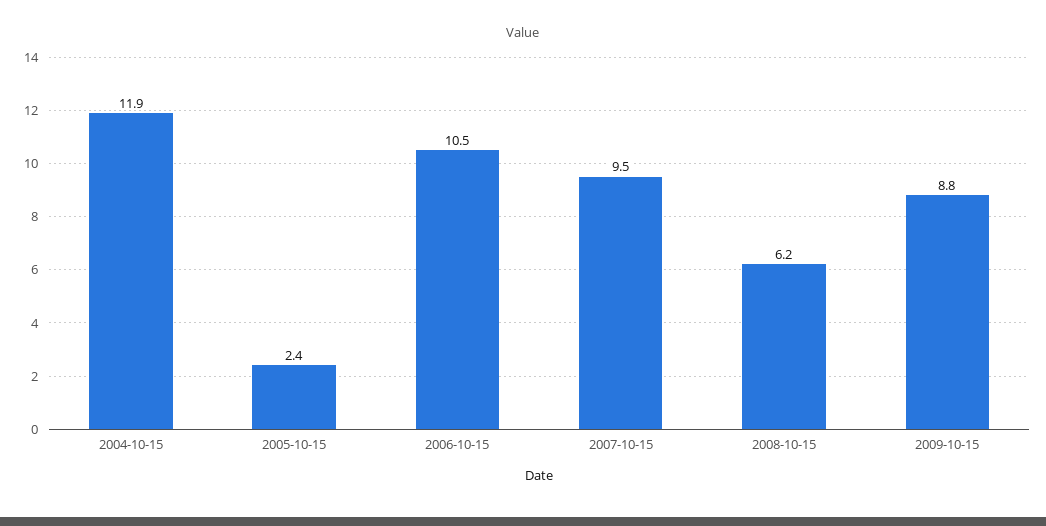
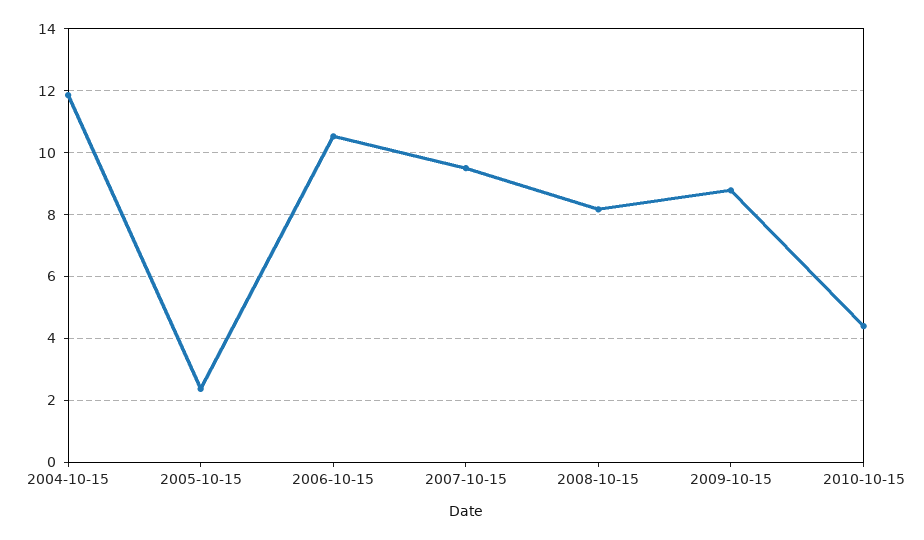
2008-10-15: 6.2 -> 8.2
2010-10-15: none -> 4.4

